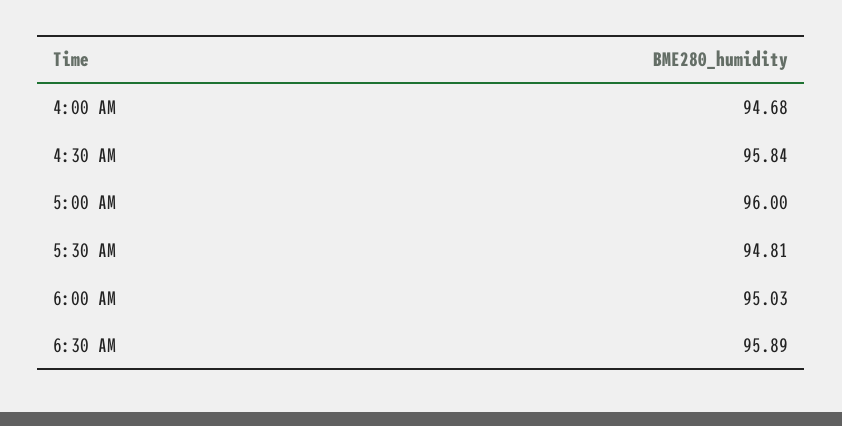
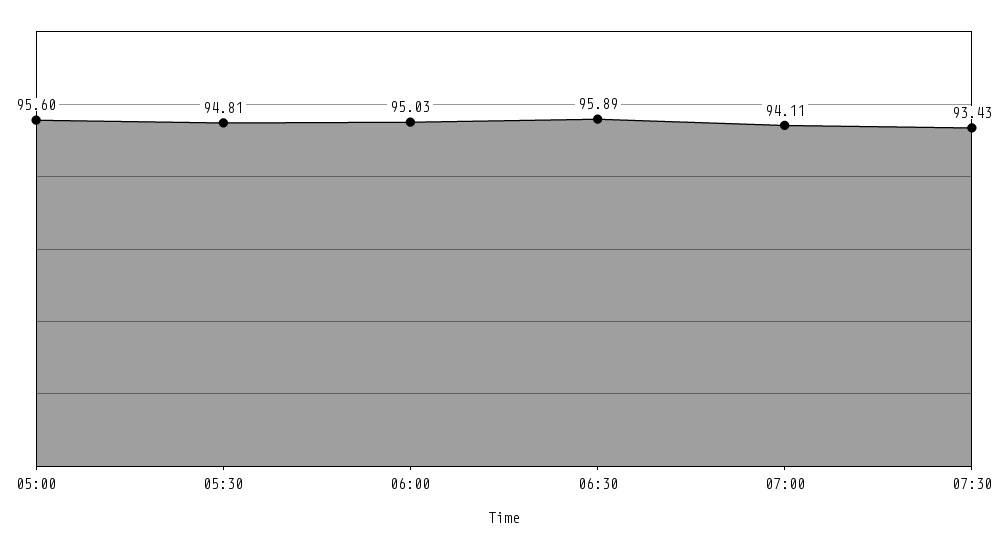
4:00 AM: 94.68 -> none
4:30 AM: 95.84 -> none
5:00 AM: 96 -> 95.6
07:00: none -> 94.11
07:30: none -> 93.43

